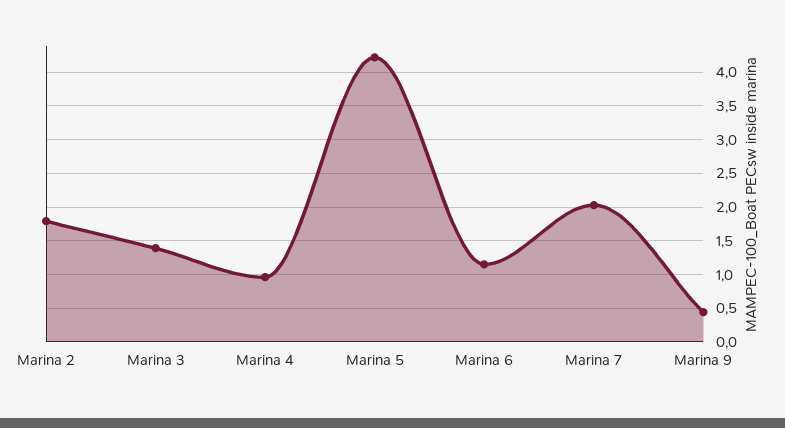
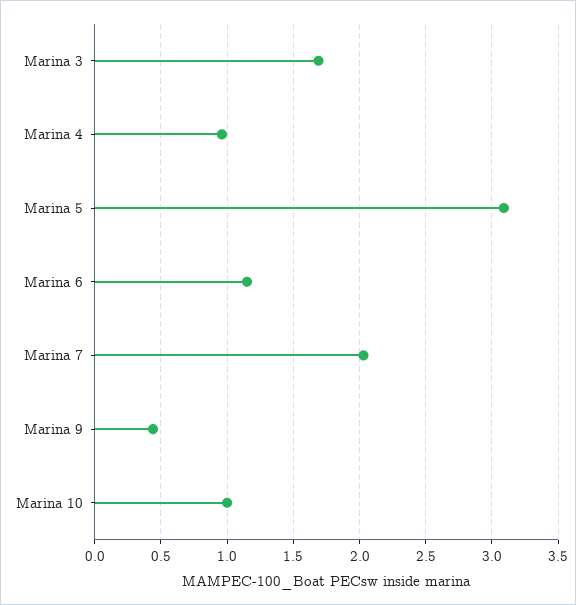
Marina 2: 1.8 -> none
Marina 3: 1.4 -> 1.7
Marina 5: 4.2 -> 3.1
Marina 10: none -> 1

